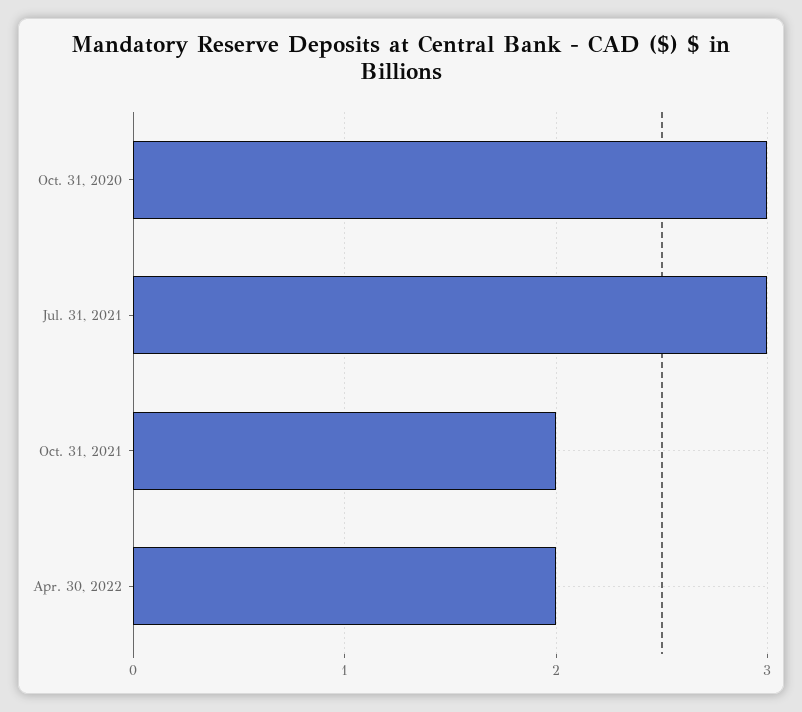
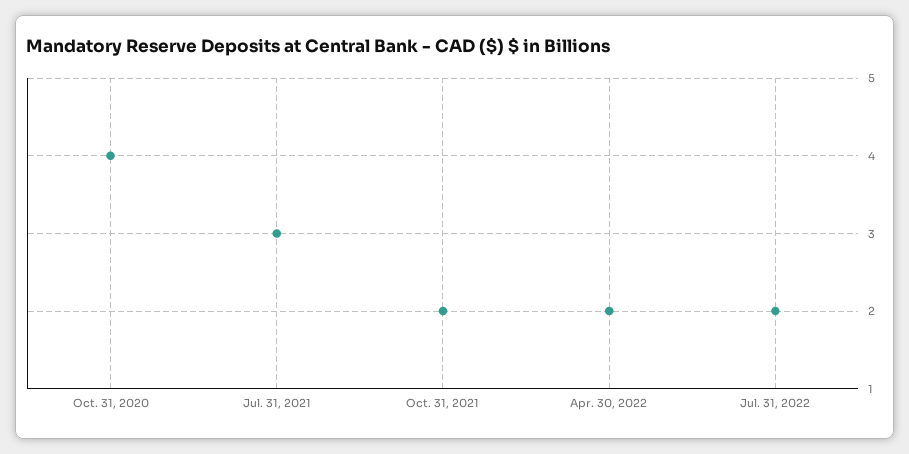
Oct. 31, 2020: 3 -> 4
Jul. 31, 2022: none -> 2

